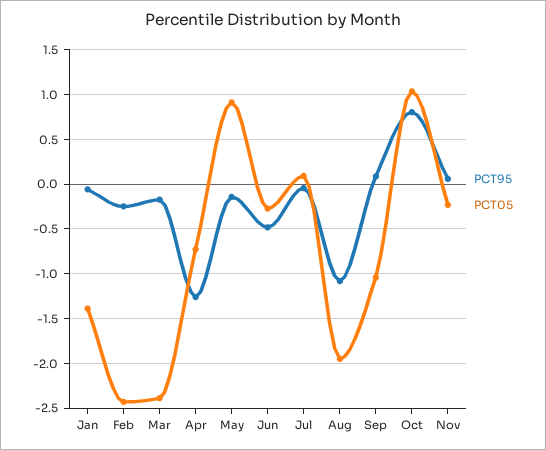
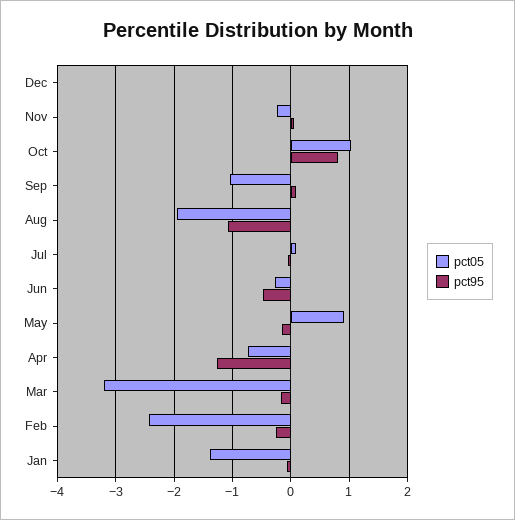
PCT05, Mar: -2.4 -> -3.2
PCT05, Dec: none -> 0
PCT95, Dec: none -> 0

